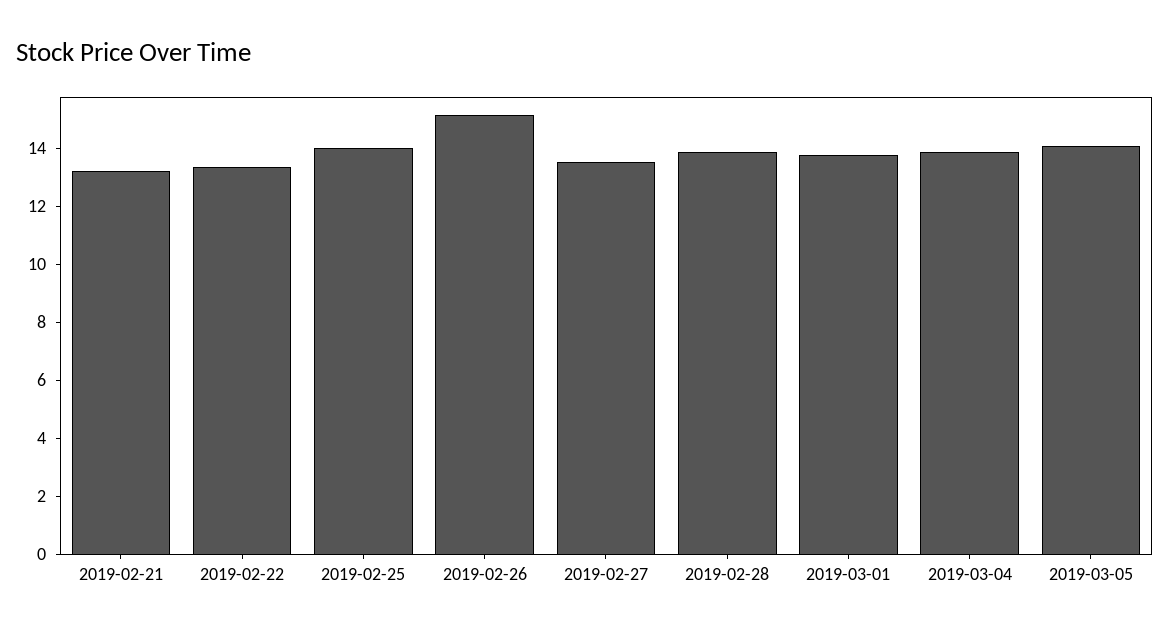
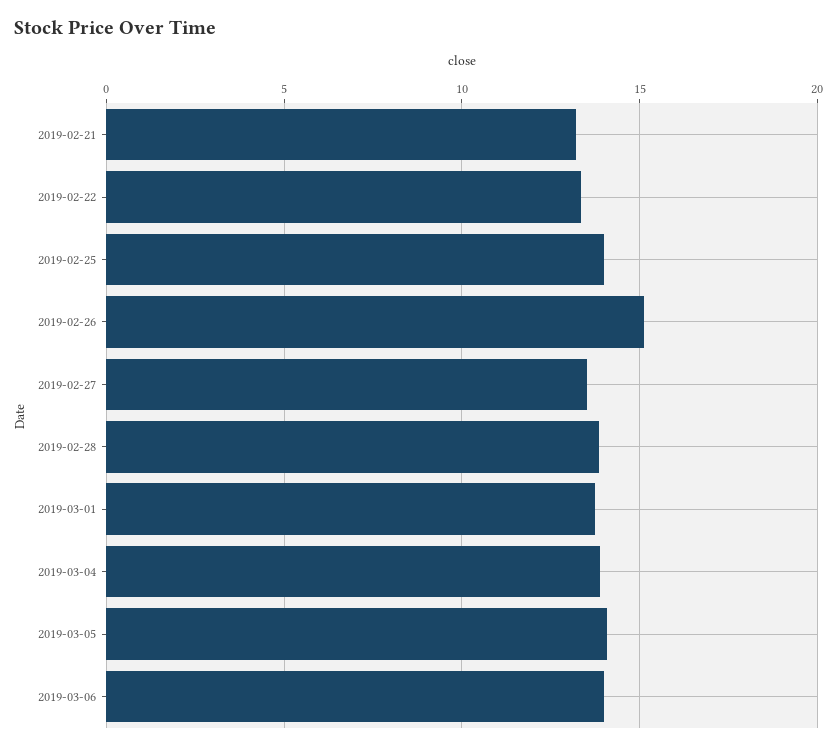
2019-03-06: none -> 14

